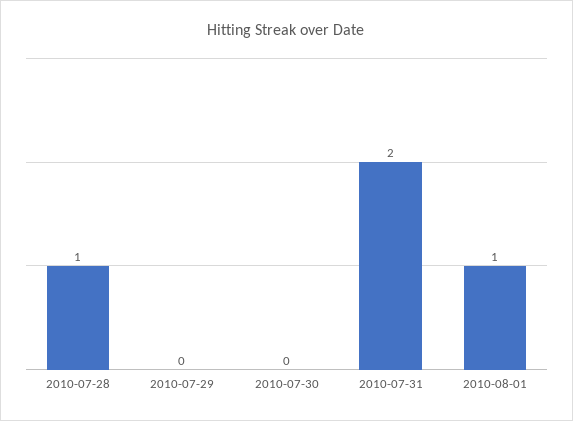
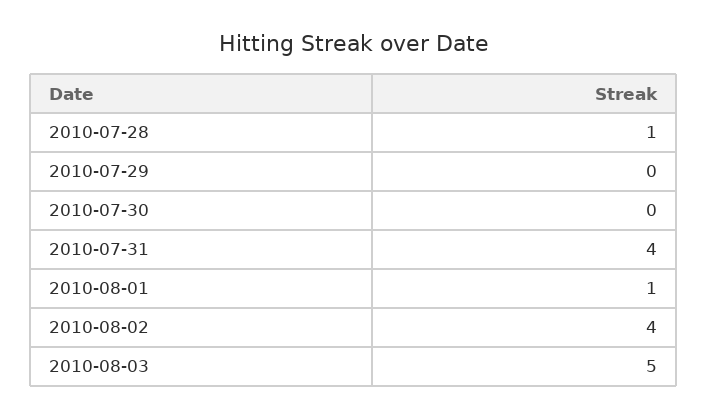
2010-07-31: 2 -> 4
2010-08-02: none -> 4
2010-08-03: none -> 5

